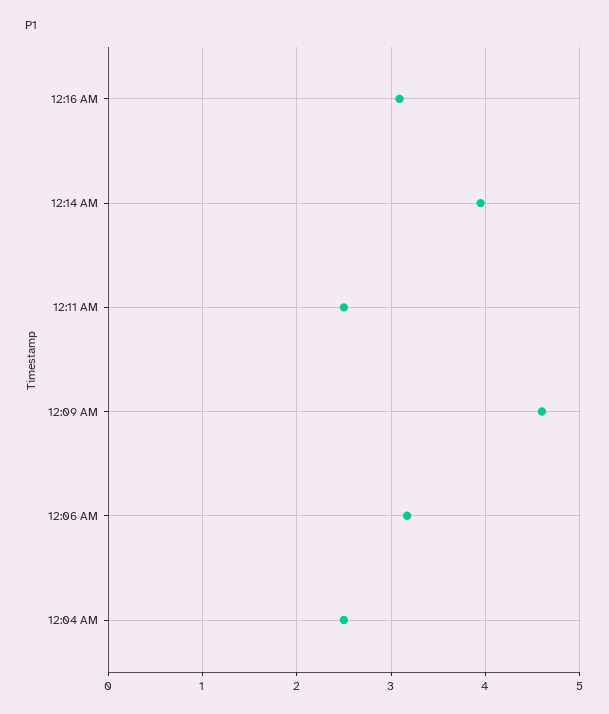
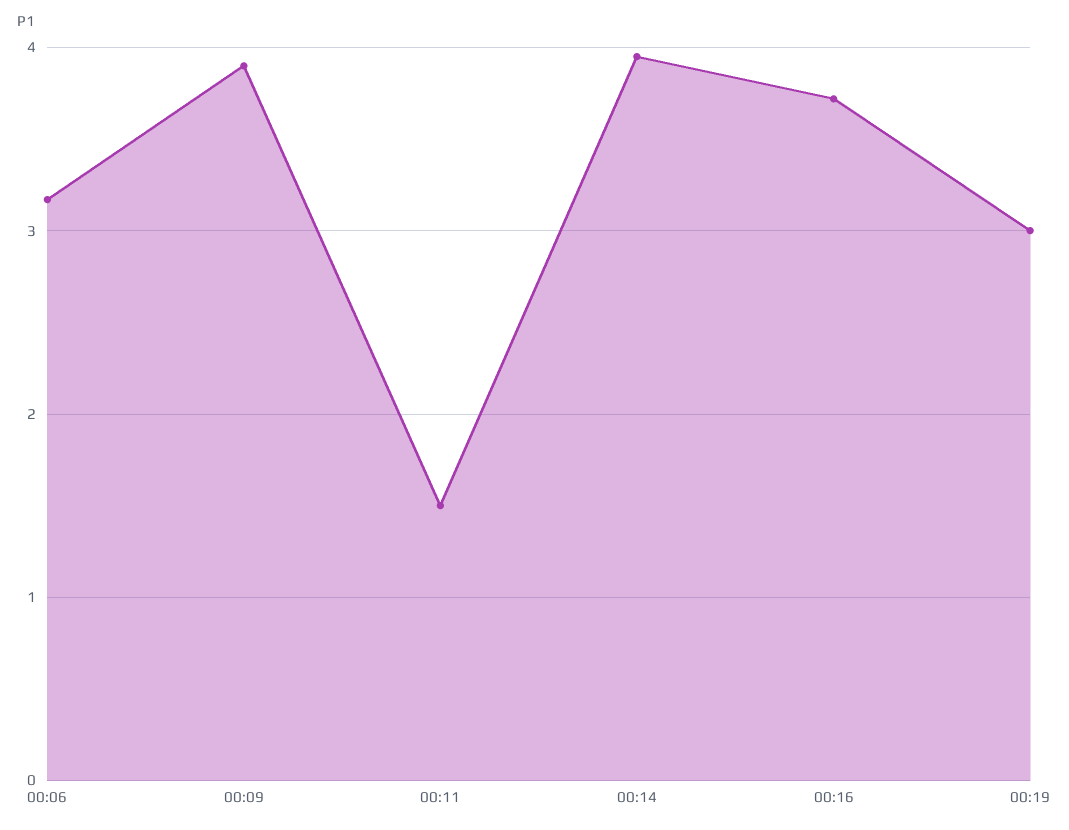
12:16 AM: 3.1 -> 3.7
12:11 AM: 2.5 -> 1.5
12:09 AM: 4.6 -> 3.9
12:04 AM: 2.5 -> none
00:19: none -> 3

